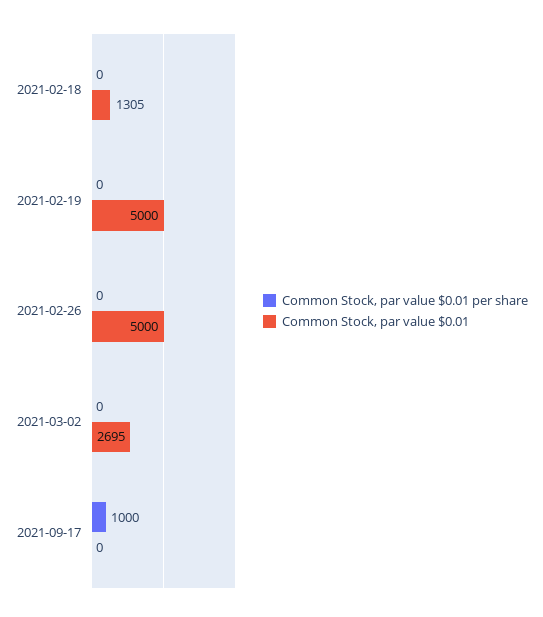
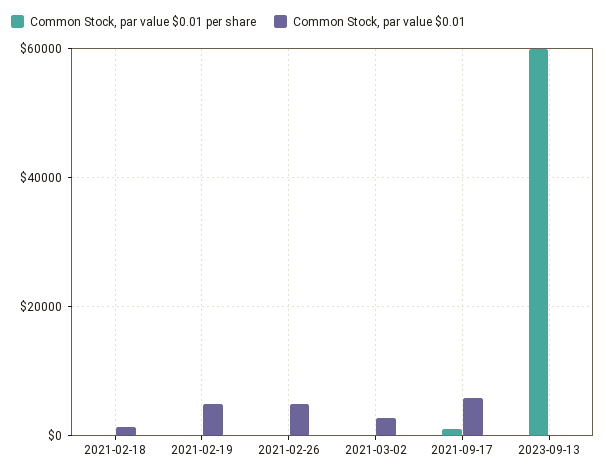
Common Stock, par value $0.01, 2021-09-17: 0 -> 6000
Common Stock, par value $0.01 per share, 2023-09-13: none -> 60000
Common Stock, par value $0.01, 2023-09-13: none -> 0

